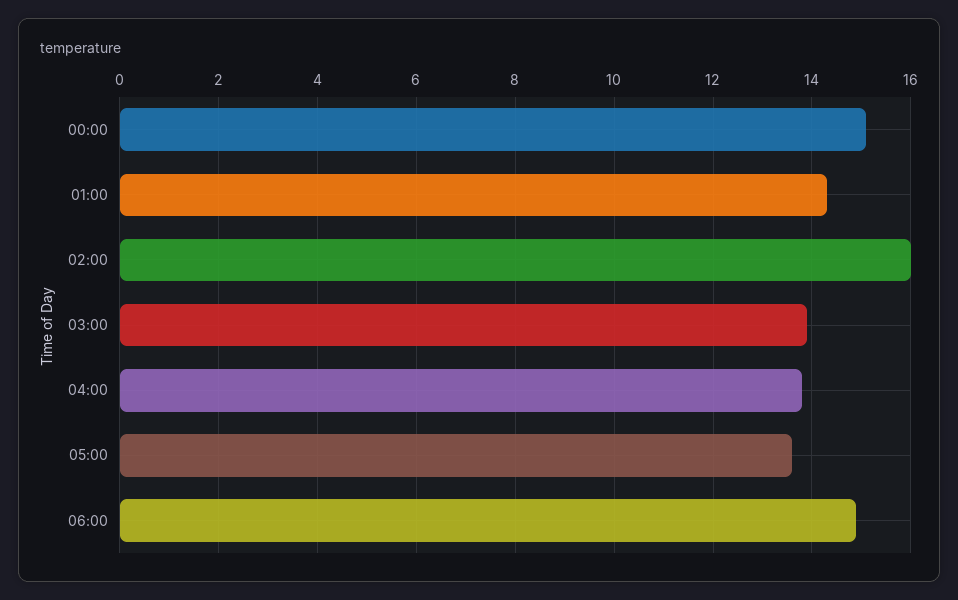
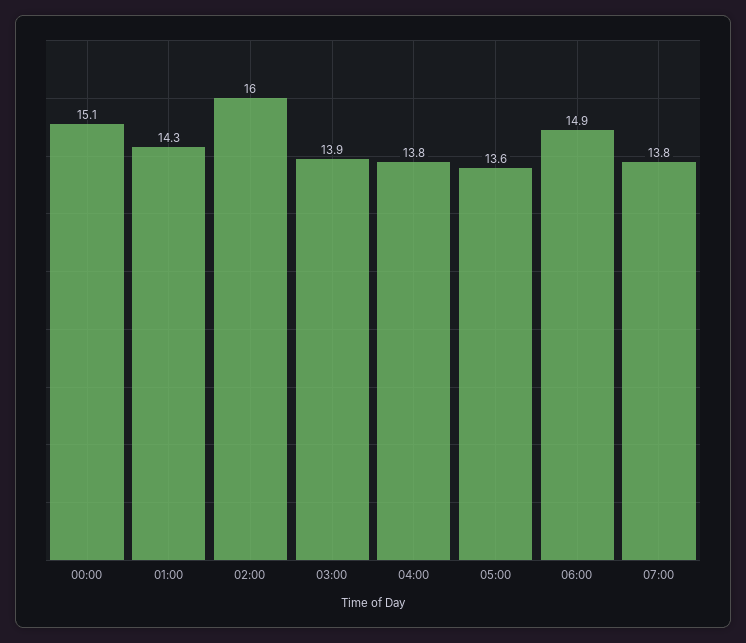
07:00: none -> 13.8

